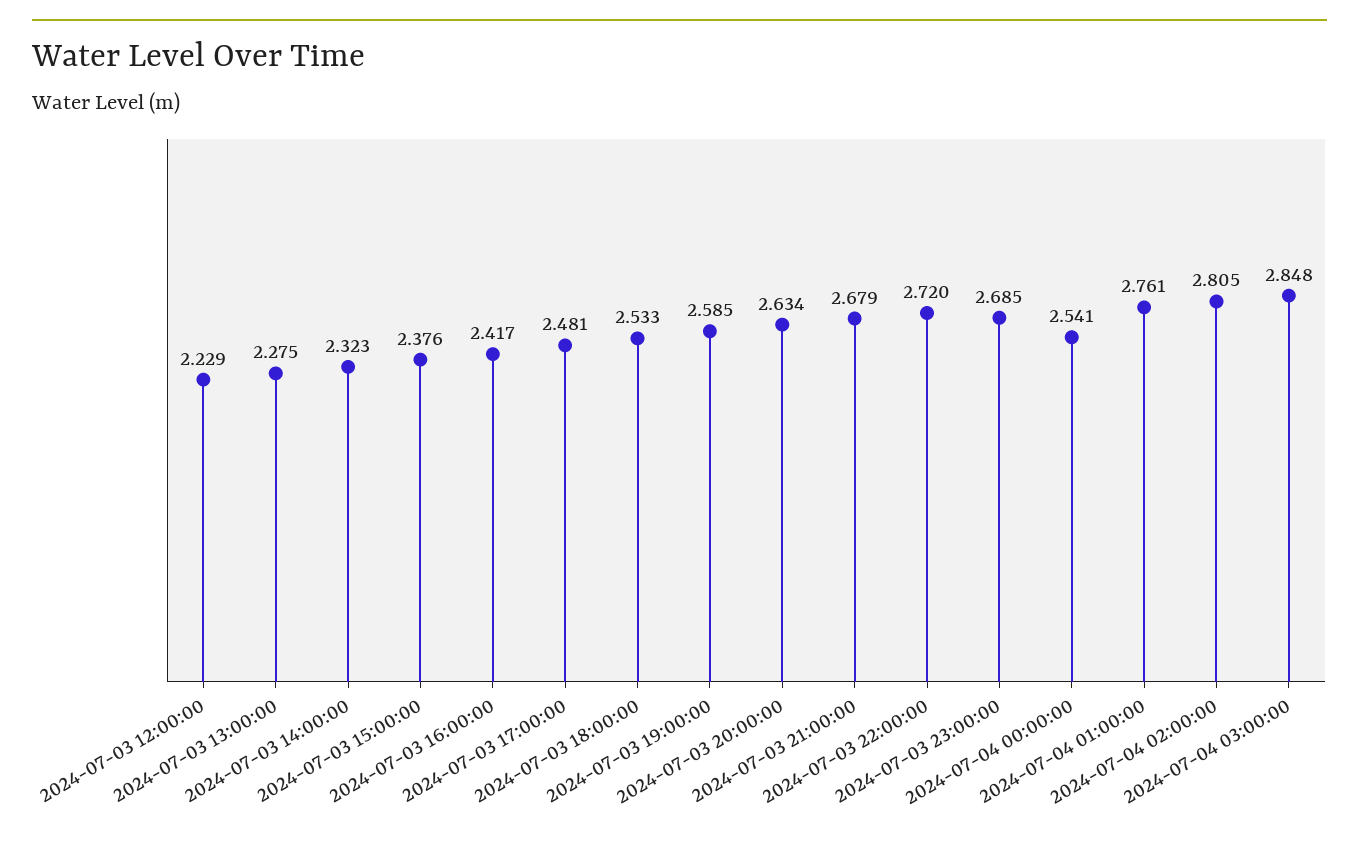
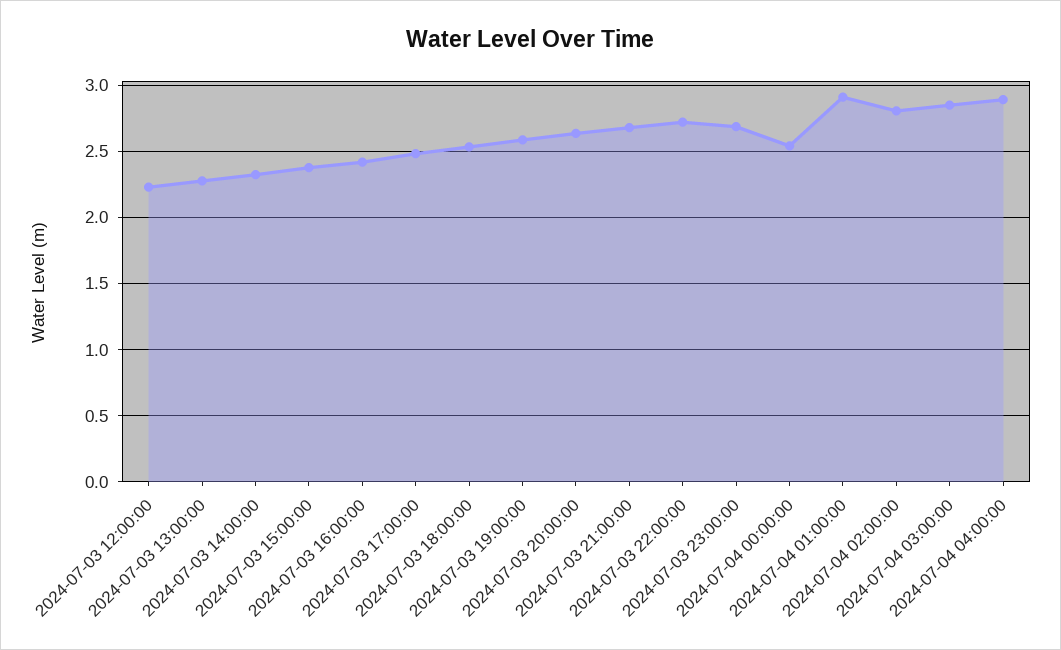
2024-07-04 01:00:00: 2.761 -> 2.9
2024-07-04 04:00:00: none -> 2.9

